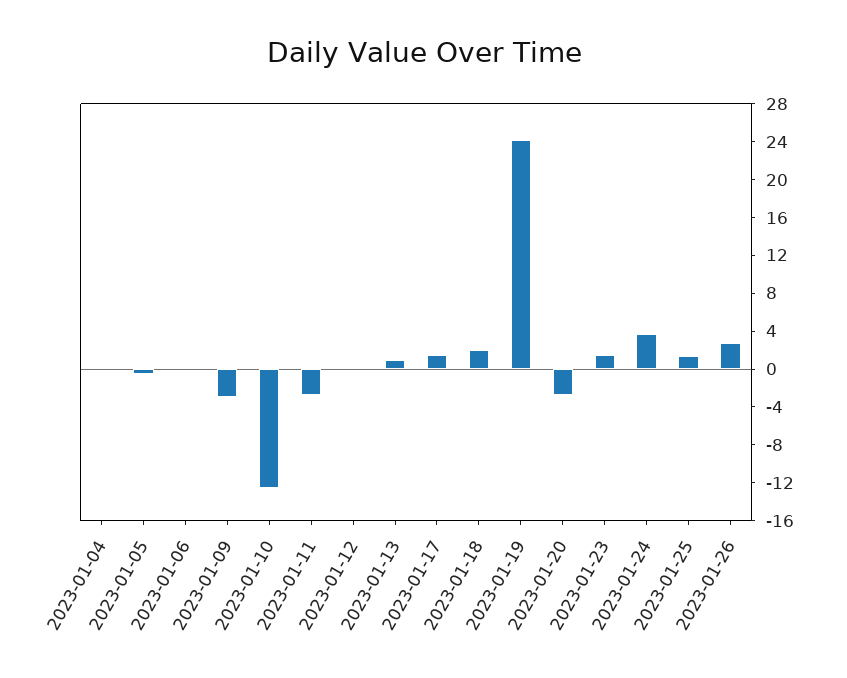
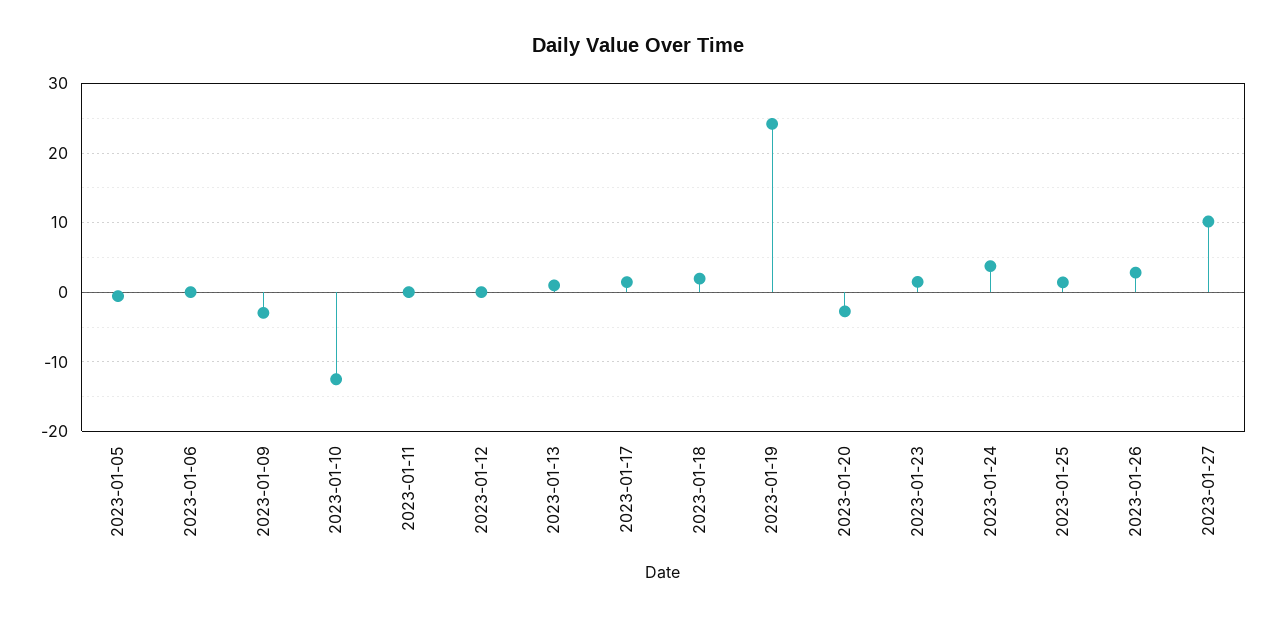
2023-01-04: 0 -> none
2023-01-11: -3 -> 0
2023-01-27: none -> 10

